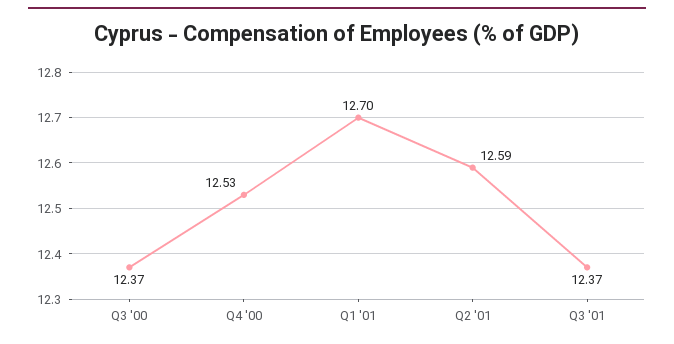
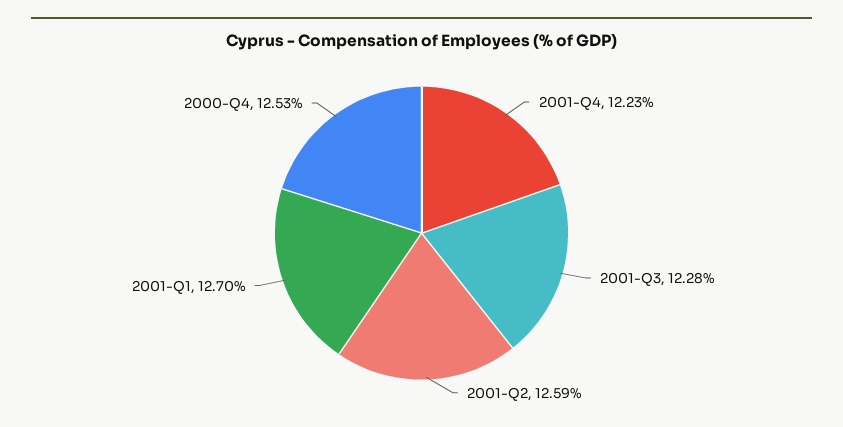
Q3 '00: 12.37 -> none
Q3 '01: 12.37 -> 12.28
2001-Q4: none -> 12.23

